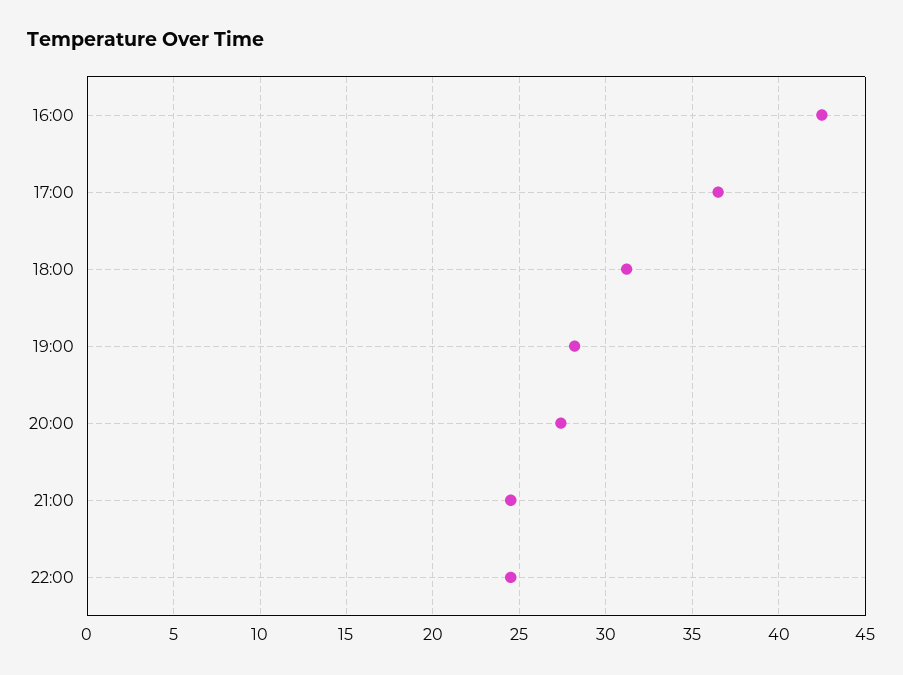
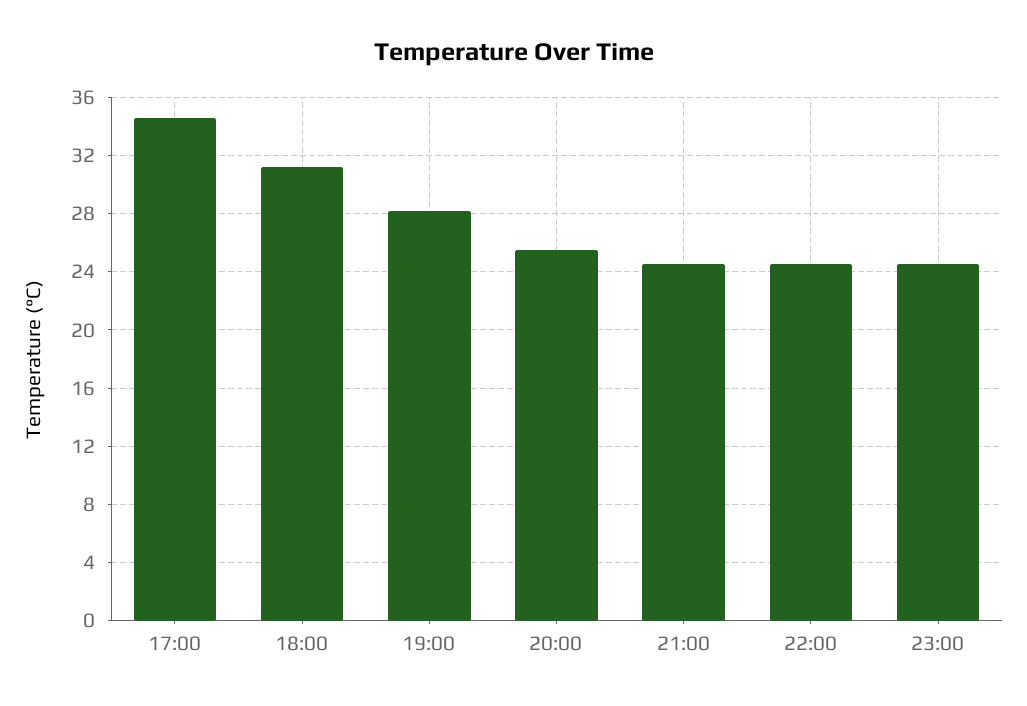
16:00: 42.5 -> none
17:00: 36.5 -> 34.5
20:00: 27.5 -> 25.5
23:00: none -> 24.5

